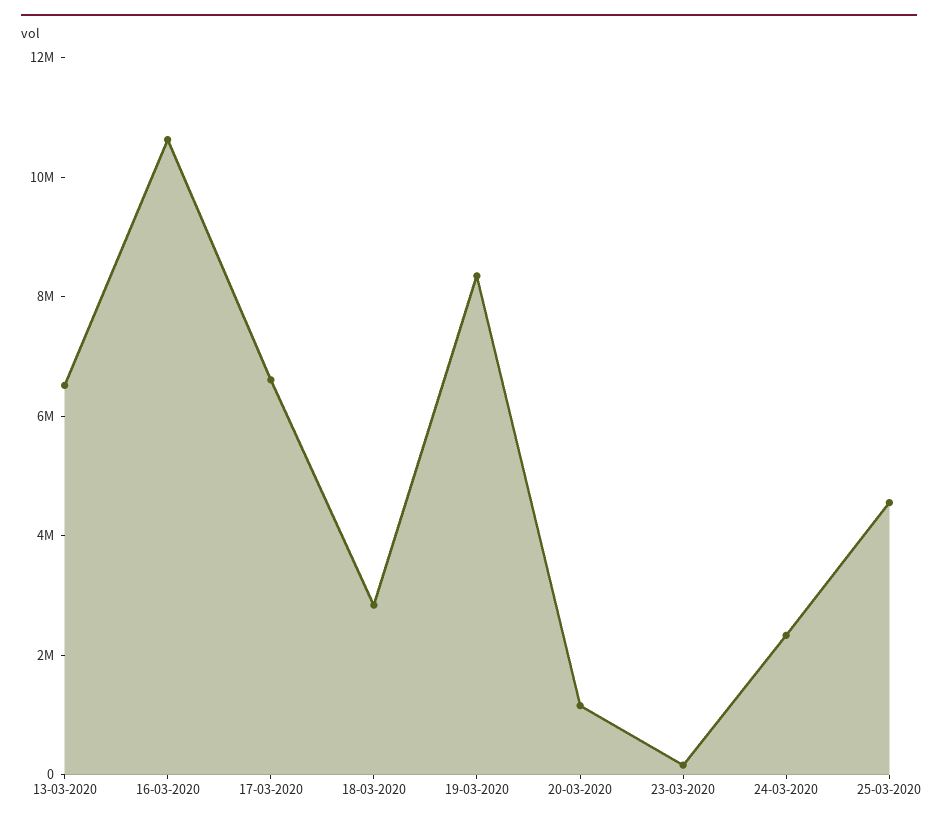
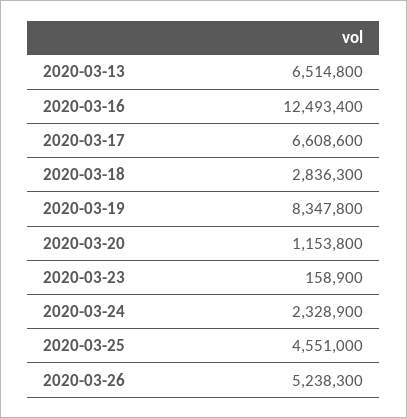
16-03-2020: 10500000 -> 12493400
2020-03-26: none -> 5238300

